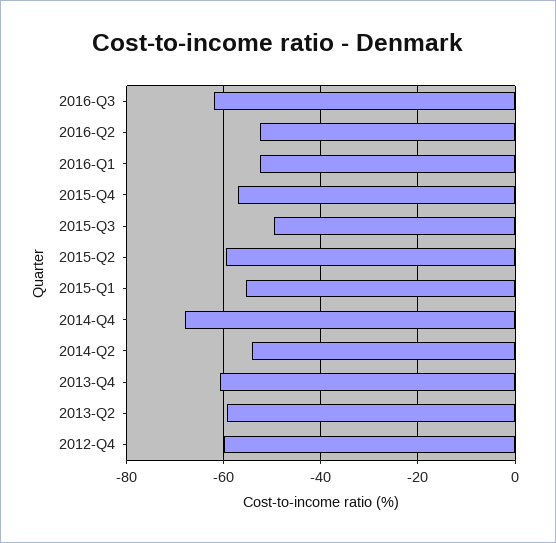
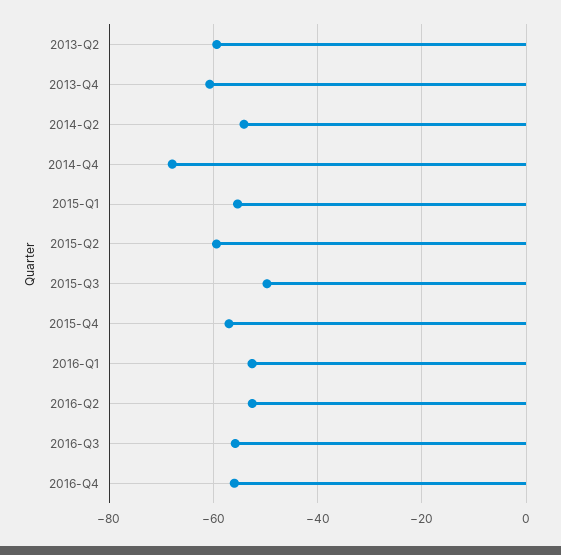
2016-Q3: -62 -> -56
2012-Q4: -60 -> none
2016-Q4: none -> -56

